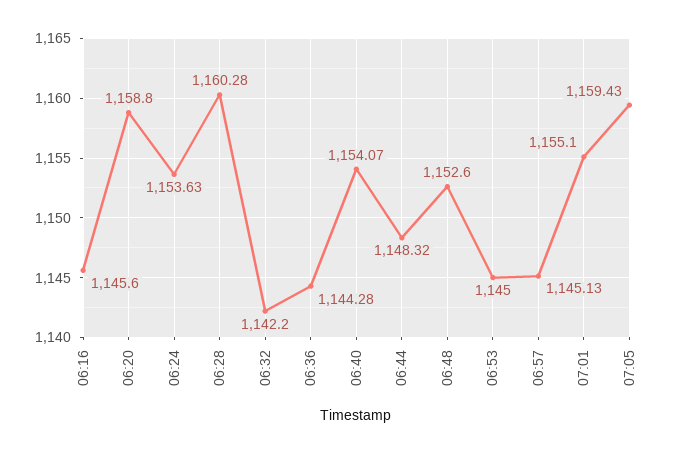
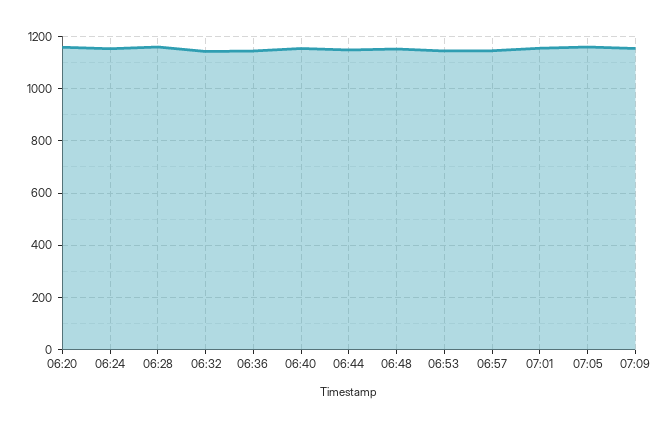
06:16: 1145.6 -> none
07:09: none -> 1150

